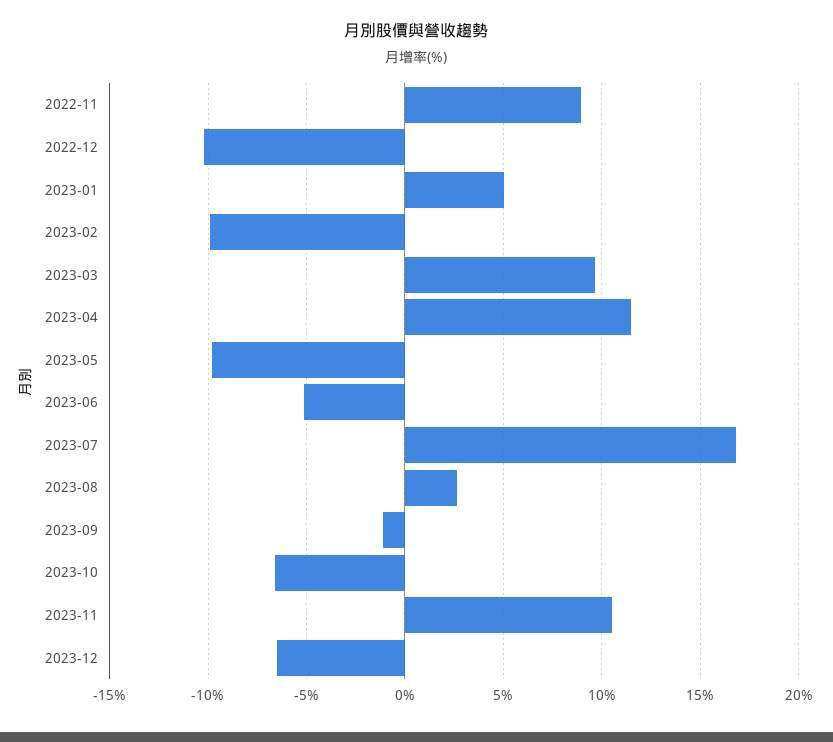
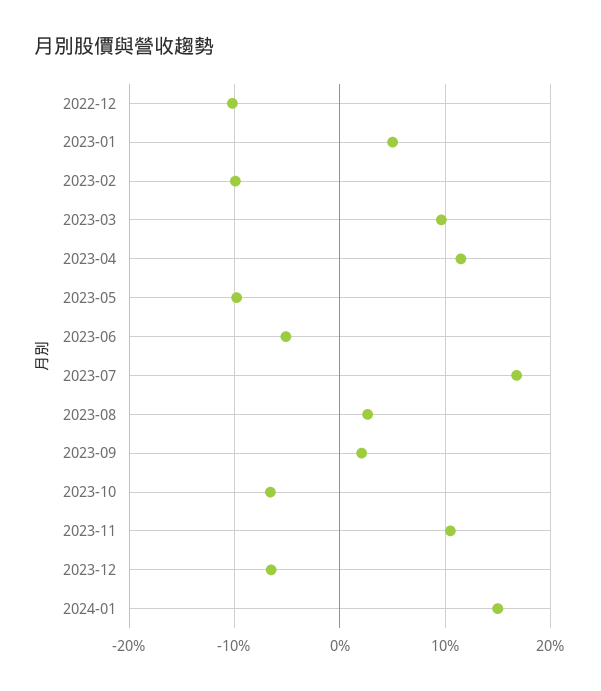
2022-11: 9 -> none
2023-09: -1 -> 2
2024-01: none -> 15

